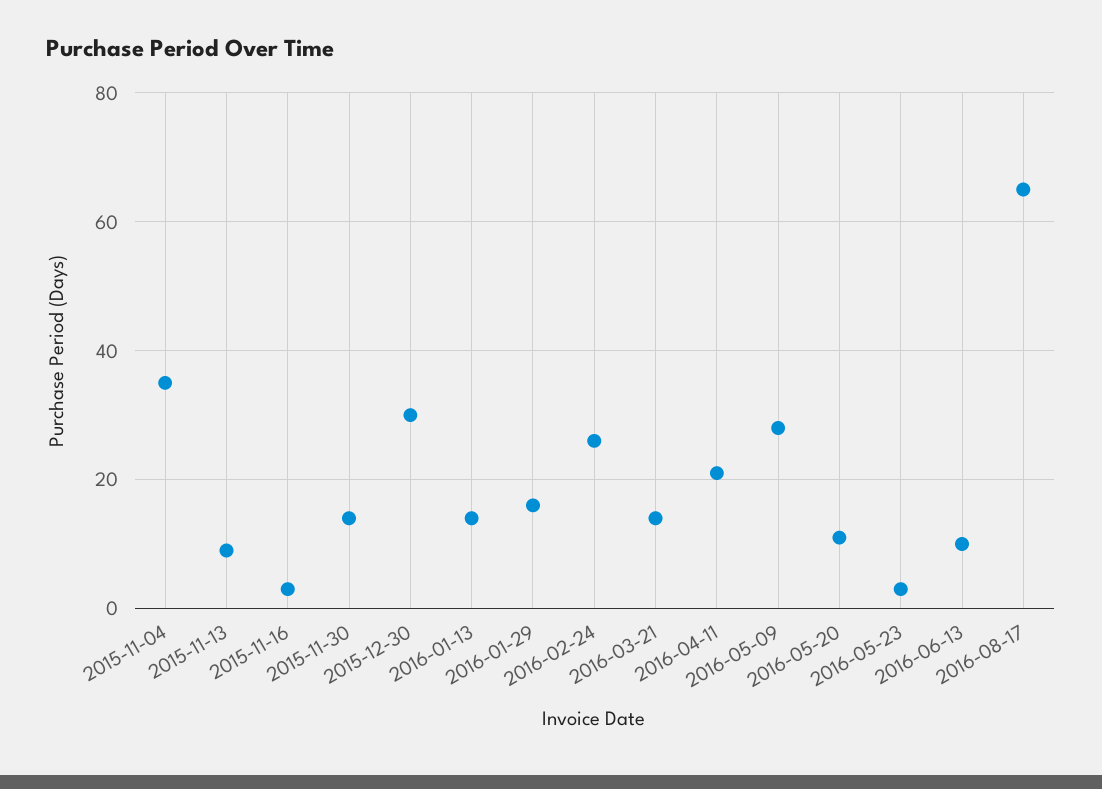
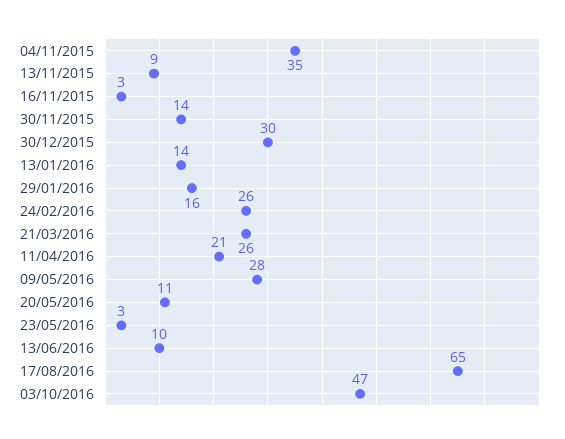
2016-03-21: 15 -> 26
03/10/2016: none -> 47

